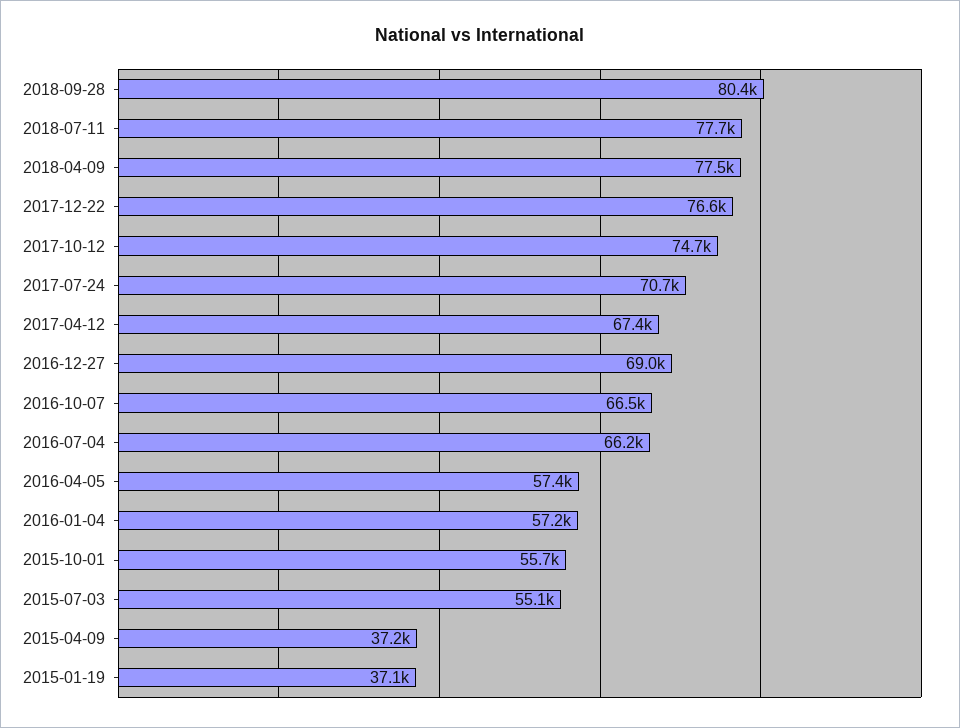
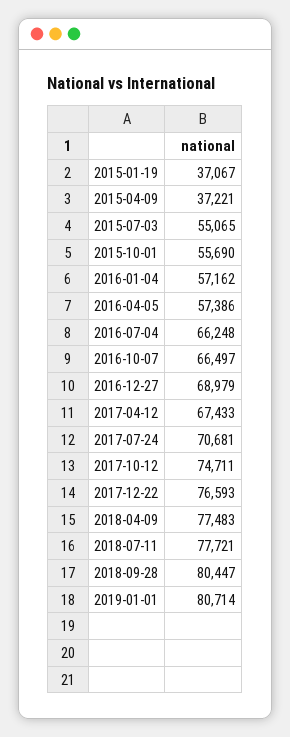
2019-01-01: none -> 80714

